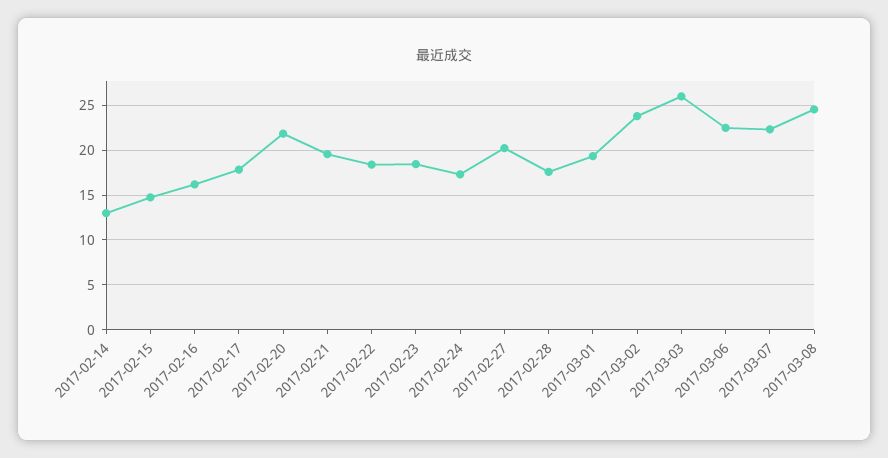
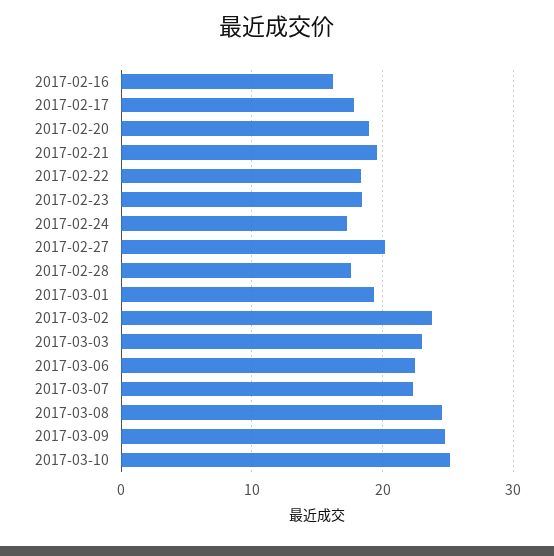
2017-02-14: 13 -> none
2017-02-15: 15 -> none
2017-02-20: 22 -> 19
2017-03-03: 26 -> 23
2017-03-09: none -> 25
2017-03-10: none -> 25

